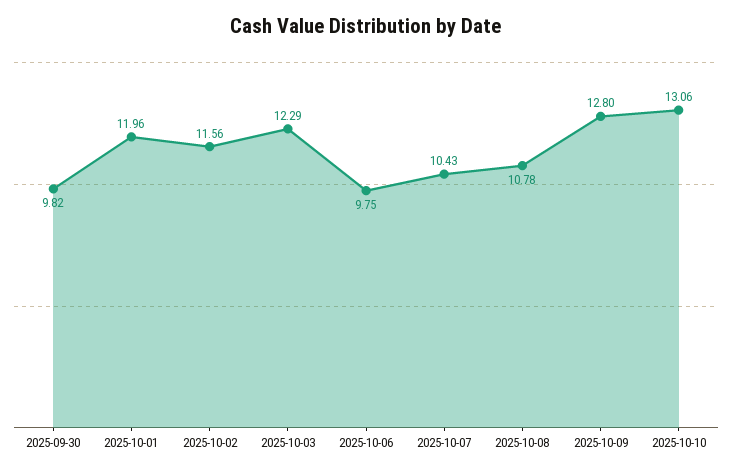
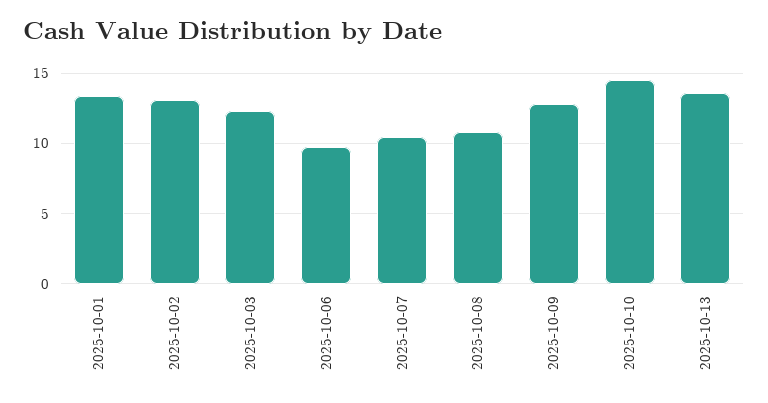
2025-09-30: 9.82 -> none
2025-10-01: 11.96 -> 13.5
2025-10-02: 11.56 -> 13
2025-10-10: 13.06 -> 14.5
2025-10-13: none -> 13.5

